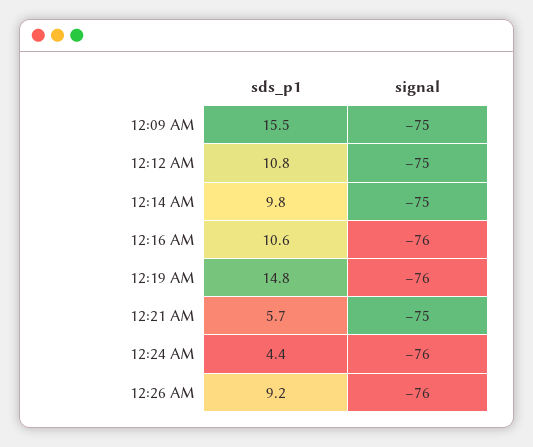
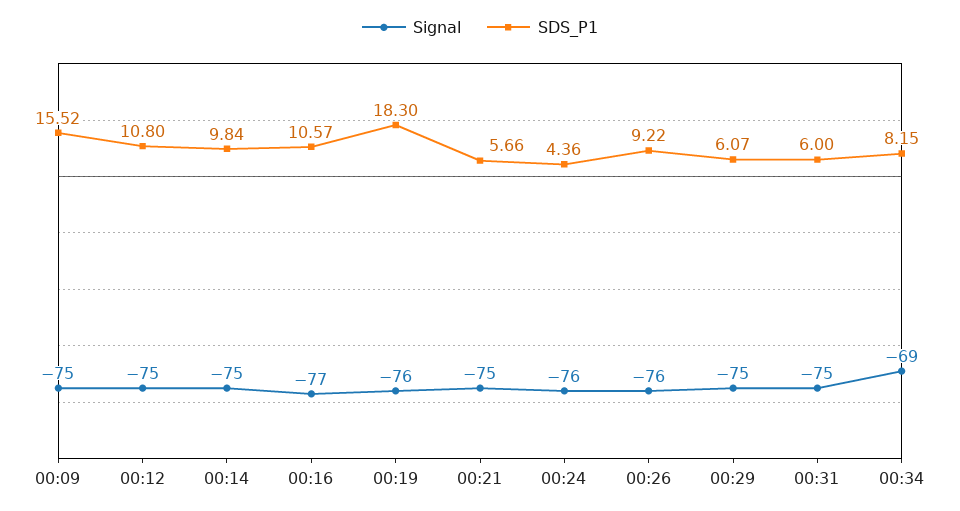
signal, 12:16 AM: -76 -> -77
sds_p1, 12:19 AM: 14.8 -> 18.3
signal, 00:29: none -> -75
sds_p1, 00:29: none -> 6.07
signal, 00:31: none -> -75
sds_p1, 00:31: none -> 6
signal, 00:34: none -> -69
sds_p1, 00:34: none -> 8.15

